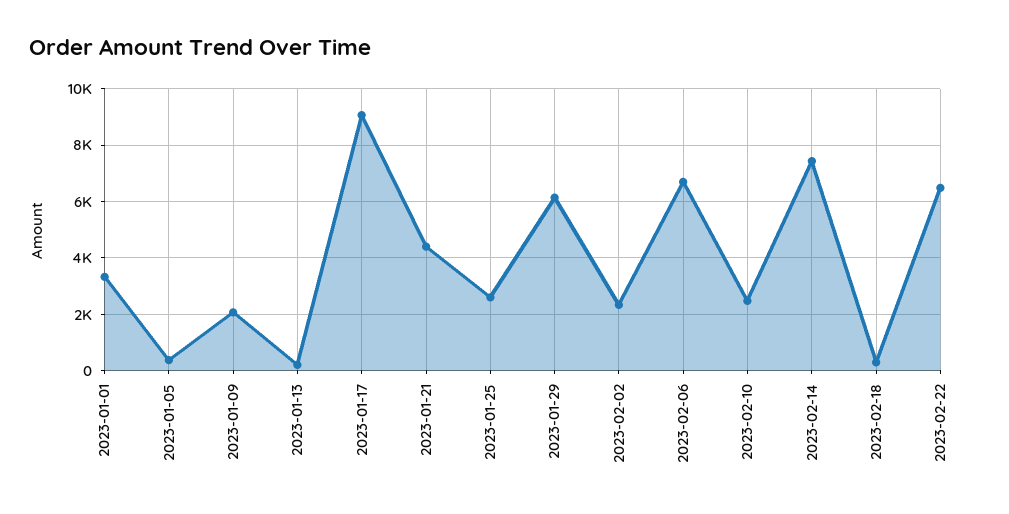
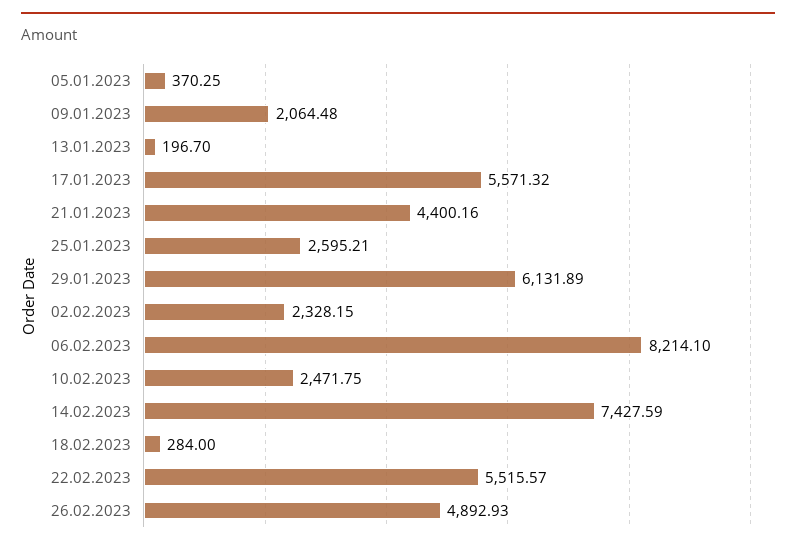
2023-01-01: 3250 -> none
2023-01-17: 9000 -> 5571.32
2023-02-06: 6750 -> 8214.1
2023-02-22: 6500 -> 5515.57
26.02.2023: none -> 4892.93

